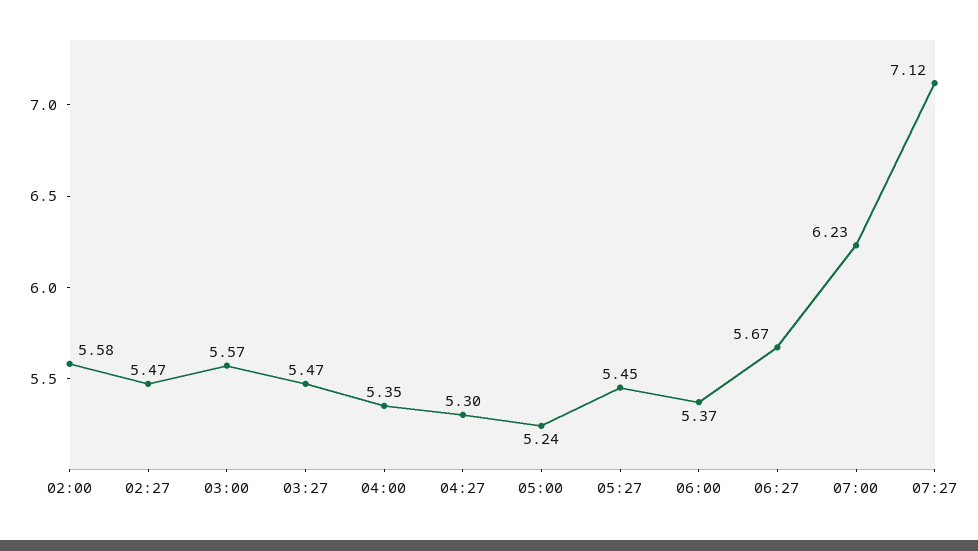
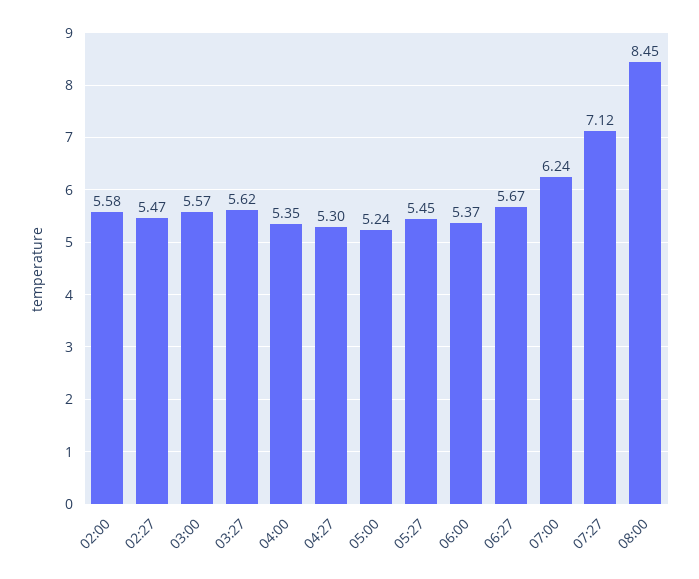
03:27: 5.47 -> 5.62
07:00: 6.23 -> 6.24
08:00: none -> 8.45

